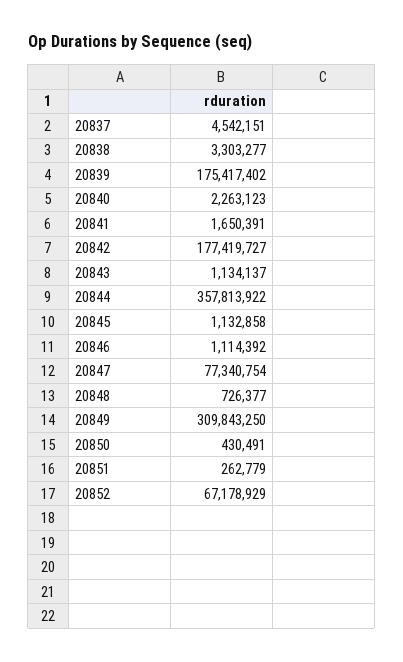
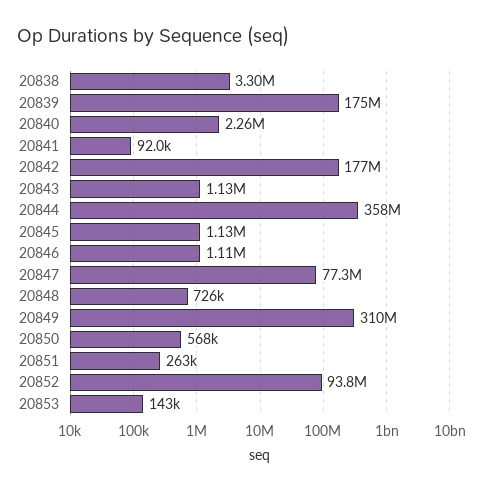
20837: 4542151 -> none
20841: 1650391 -> 92000
20850: 430491 -> 568000
20852: 67178929 -> 93800000
20853: none -> 143000

